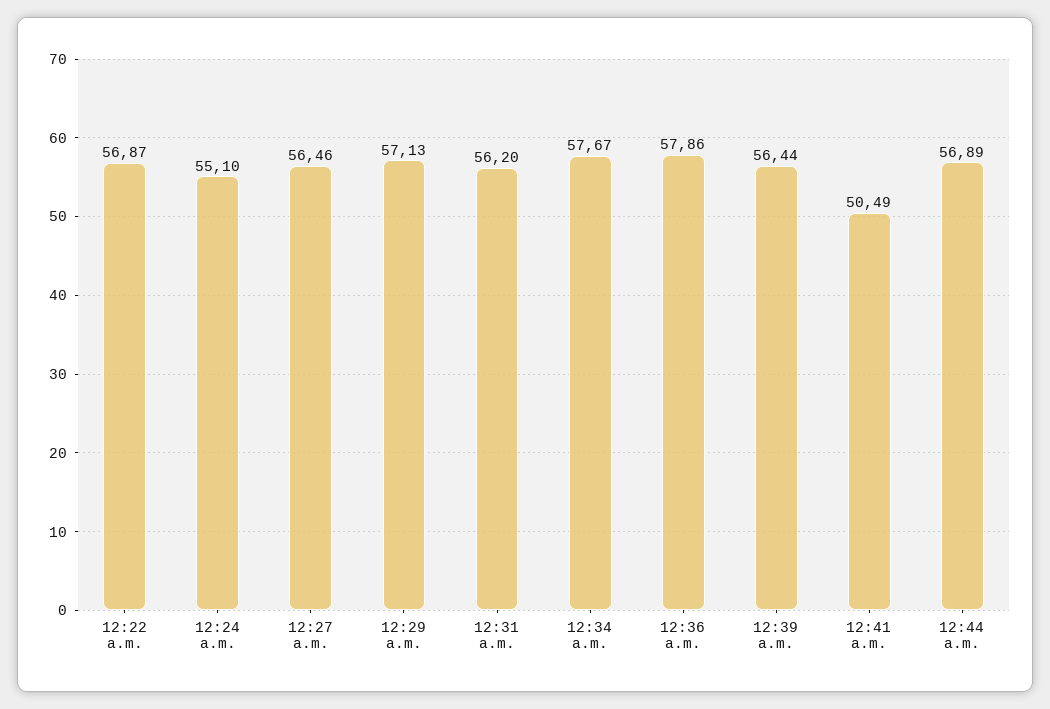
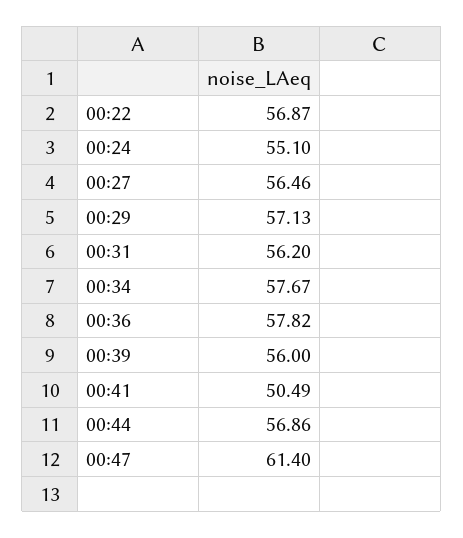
12:36 a.m.: 57.86 -> 57.82
12:39 a.m.: 56.44 -> 56
12:44 a.m.: 56.89 -> 56.86
00:47: none -> 61.4

